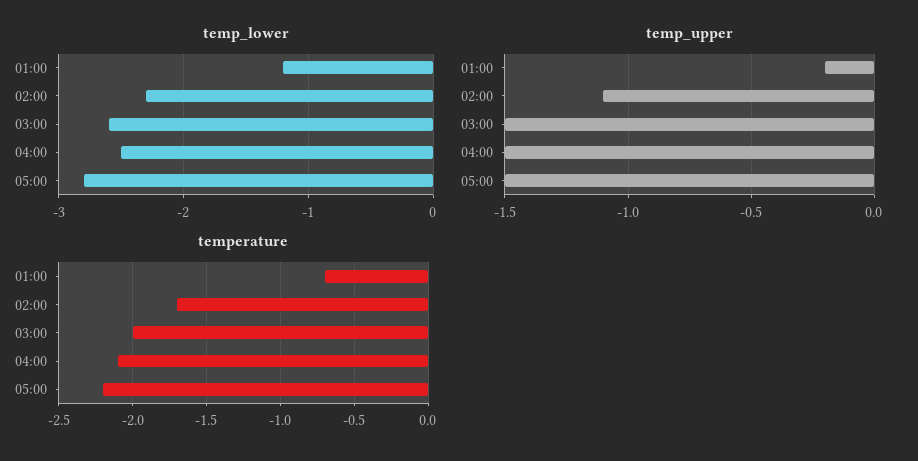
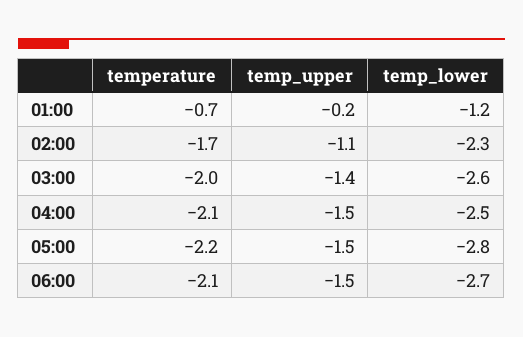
temp_upper, 03:00: -1.5 -> -1.4
temperature, 06:00: none -> -2.1
temp_upper, 06:00: none -> -1.5
temp_lower, 06:00: none -> -2.7

